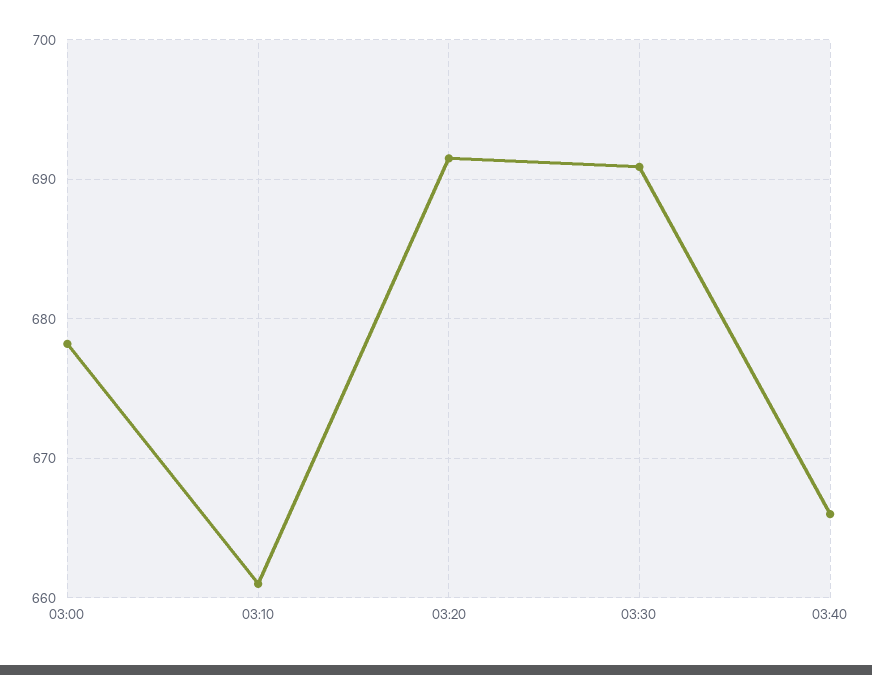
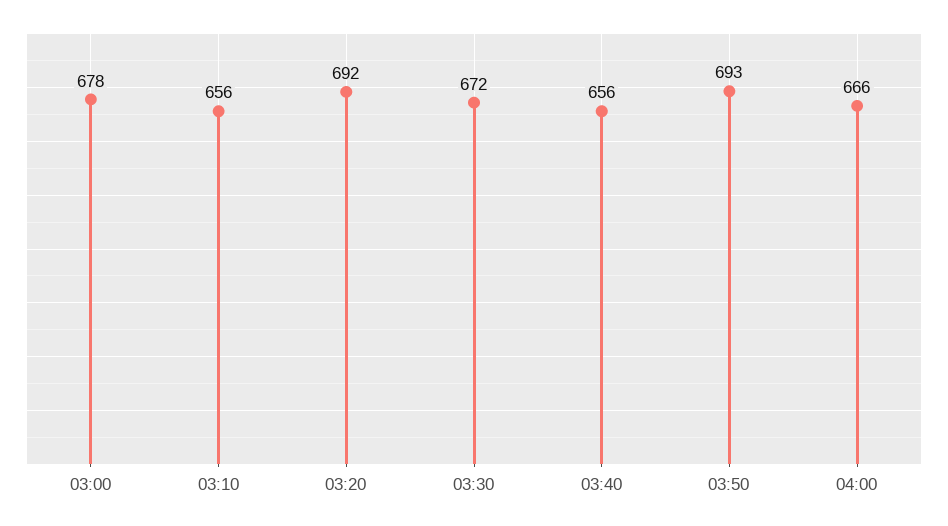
03:10: 661 -> 656
03:30: 691 -> 672
03:40: 666 -> 656
03:50: none -> 693
04:00: none -> 666

